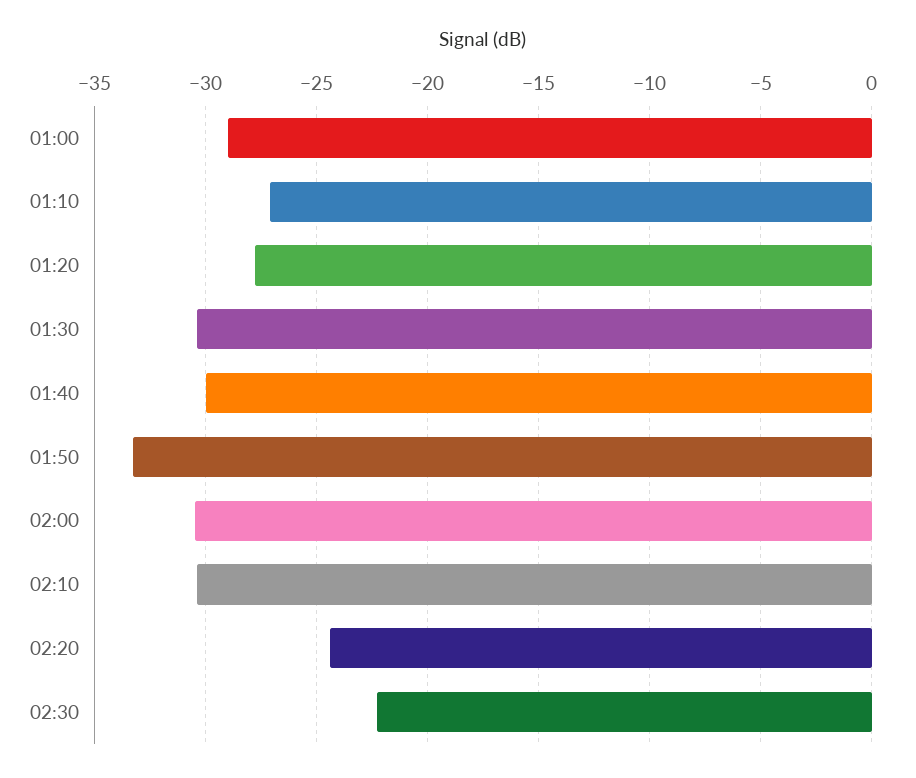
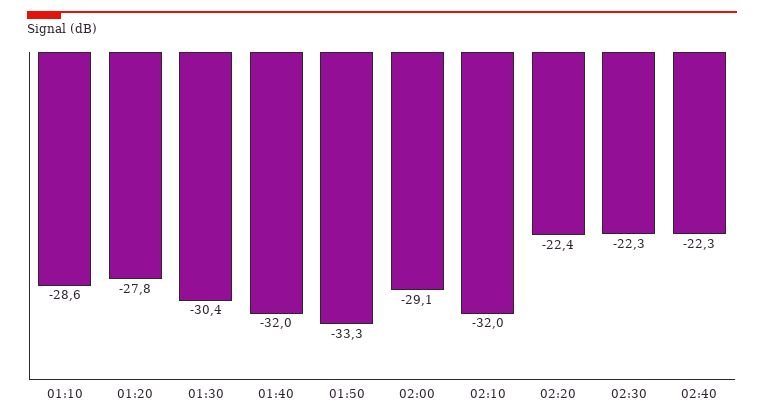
01:00: -29 -> none
01:10: -27 -> -28.6
01:40: -30 -> -32
02:00: -30.5 -> -29.1
02:10: -30.5 -> -32
02:20: -24.5 -> -22.4
02:40: none -> -22.3

